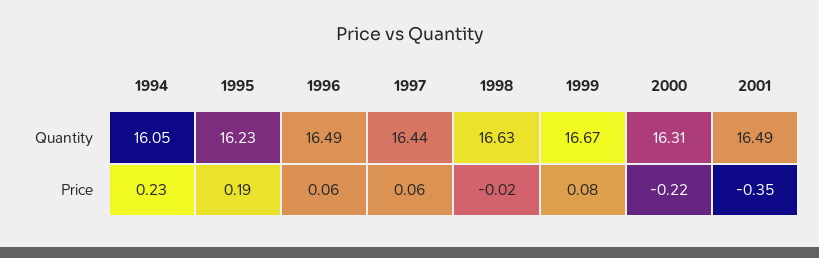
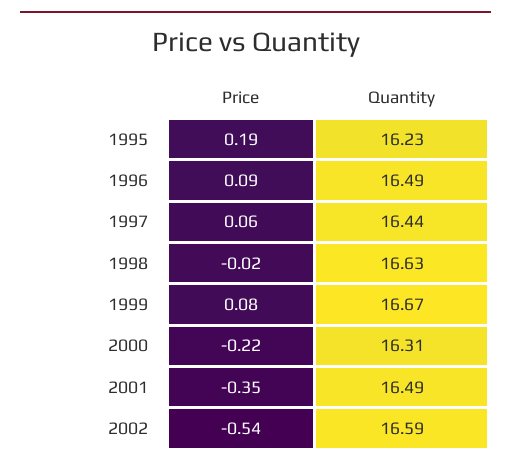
1994, Quantity: 16.05 -> none
1994, Price: 0.23 -> none
1996, Price: 0.06 -> 0.09
2002, Price: none -> -0.54
2002, Quantity: none -> 16.59

